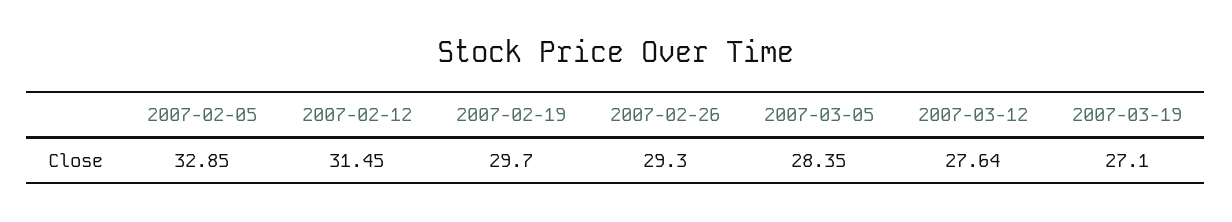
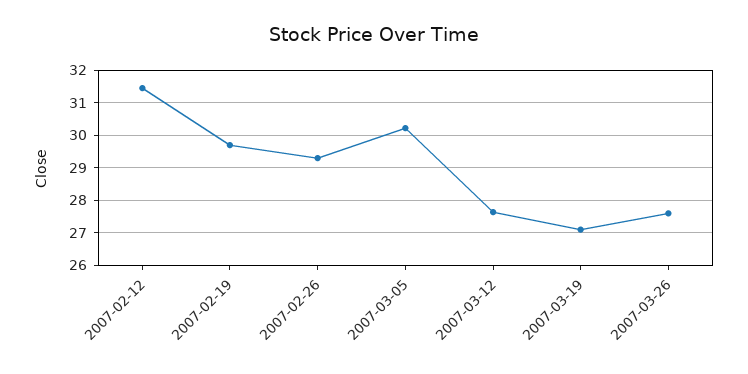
2007-02-05: 32.85 -> none
2007-03-05: 28.35 -> 30.2
2007-03-26: none -> 27.6

